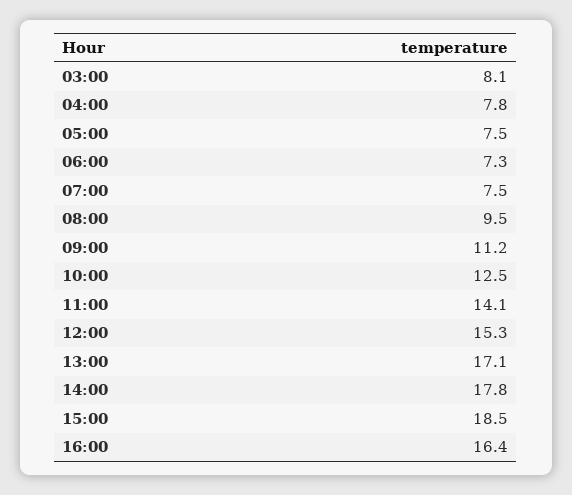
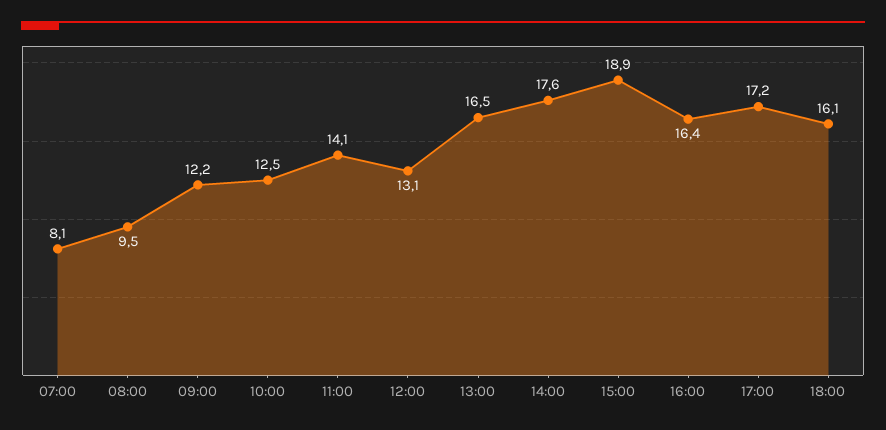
03:00: 8.1 -> none
04:00: 7.8 -> none
05:00: 7.5 -> none
06:00: 7.3 -> none
07:00: 7.5 -> 8.1
09:00: 11.2 -> 12.2
12:00: 15.3 -> 13.1
13:00: 17.1 -> 16.5
14:00: 17.8 -> 17.6
15:00: 18.5 -> 18.9
17:00: none -> 17.2
18:00: none -> 16.1

